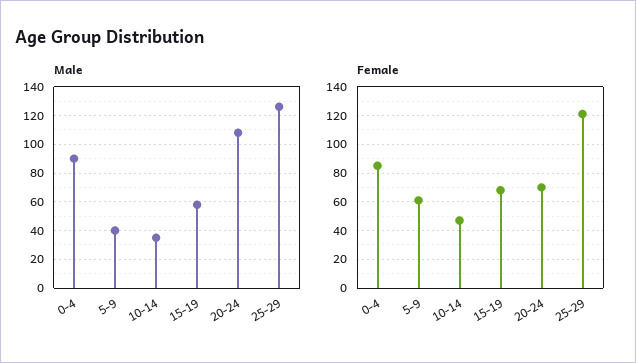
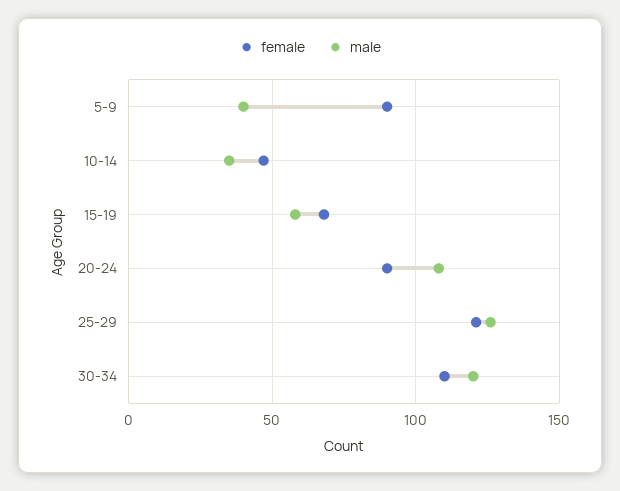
Male, 0-4: 90 -> none
Female, 0-4: 85 -> none
Female, 5-9: 60 -> 90
Female, 20-24: 70 -> 90
Female, 30-34: none -> 110
Male, 30-34: none -> 120

